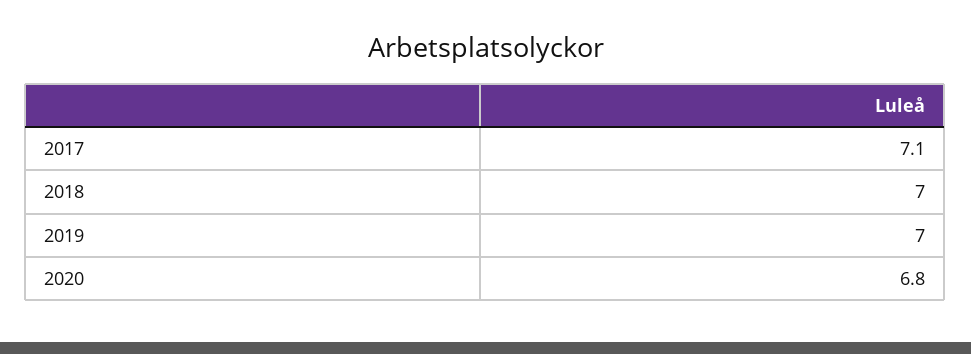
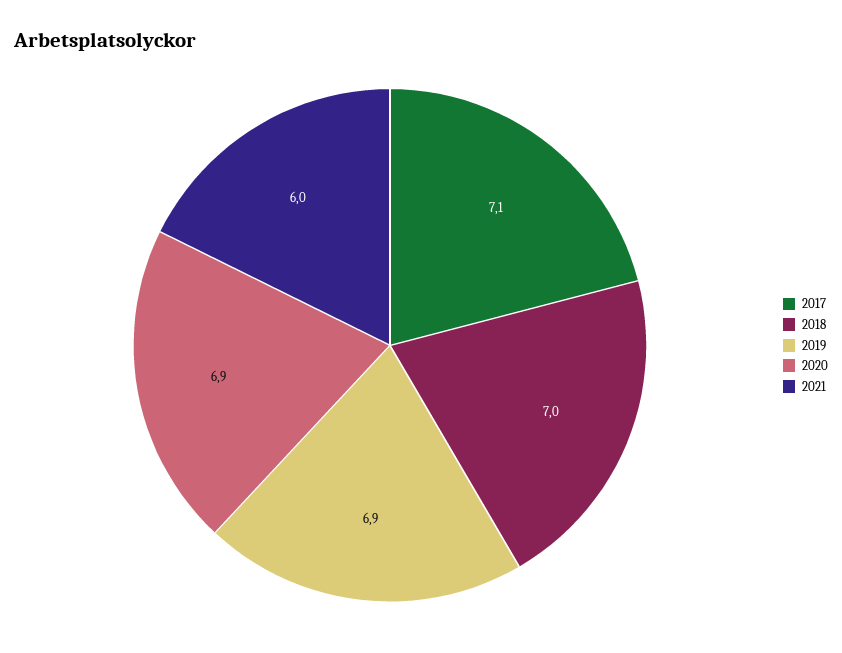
2019: 7 -> 6.9
2020: 6.8 -> 6.9
2021: none -> 6

